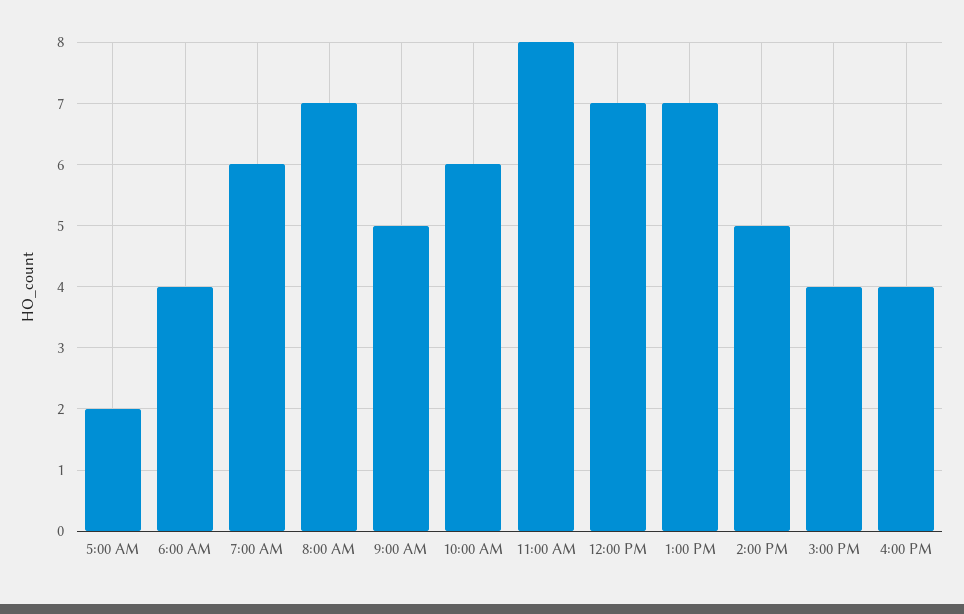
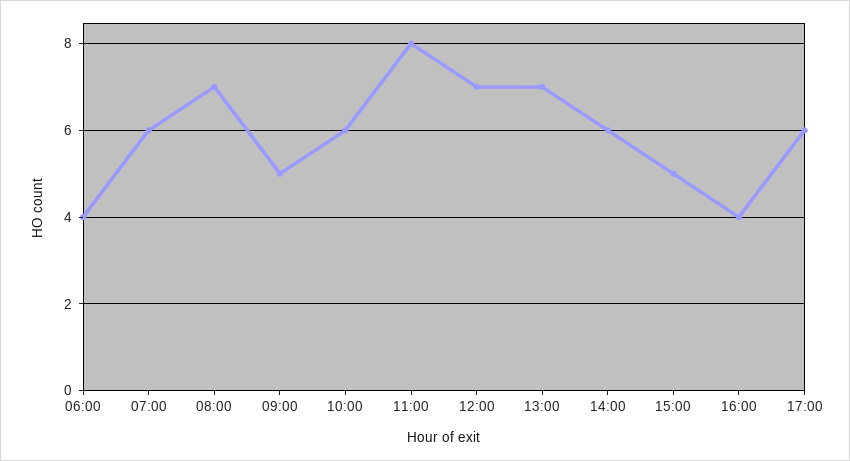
5:00 AM: 2 -> none
2:00 PM: 5 -> 6
3:00 PM: 4 -> 5
17:00: none -> 6

